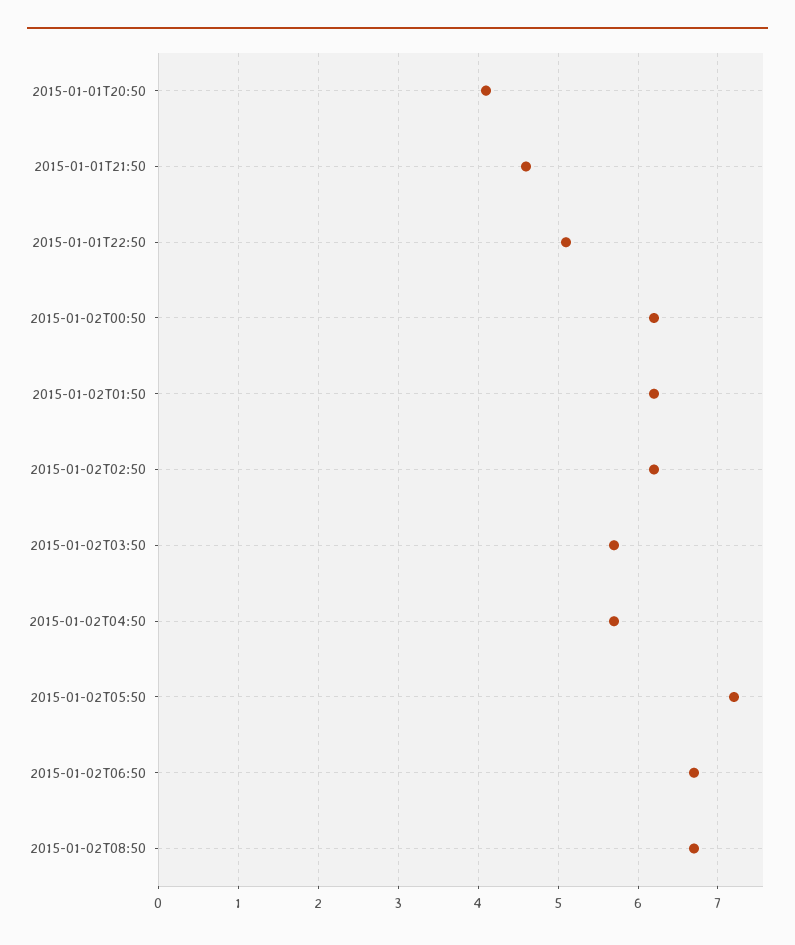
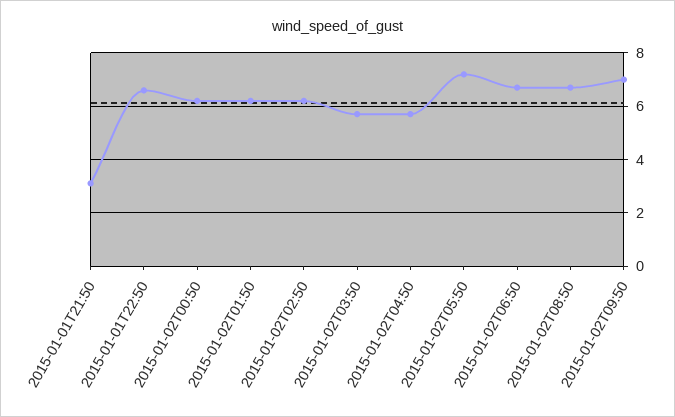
2015-01-01T20:50: 4.1 -> none
2015-01-01T21:50: 4.6 -> 3
2015-01-01T22:50: 5.1 -> 6.5
2015-01-02T09:50: none -> 7

